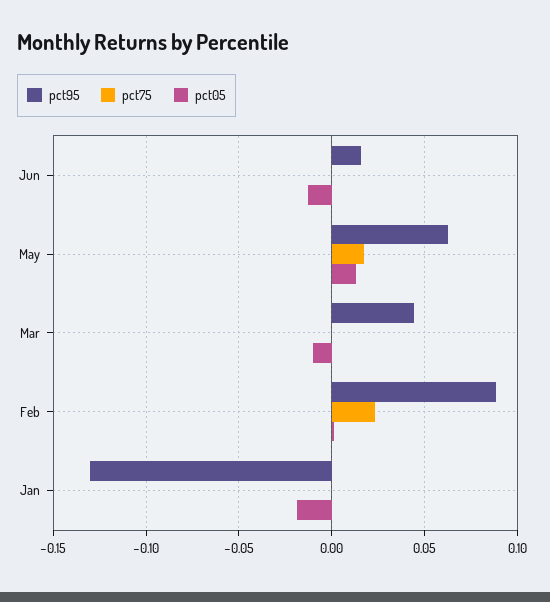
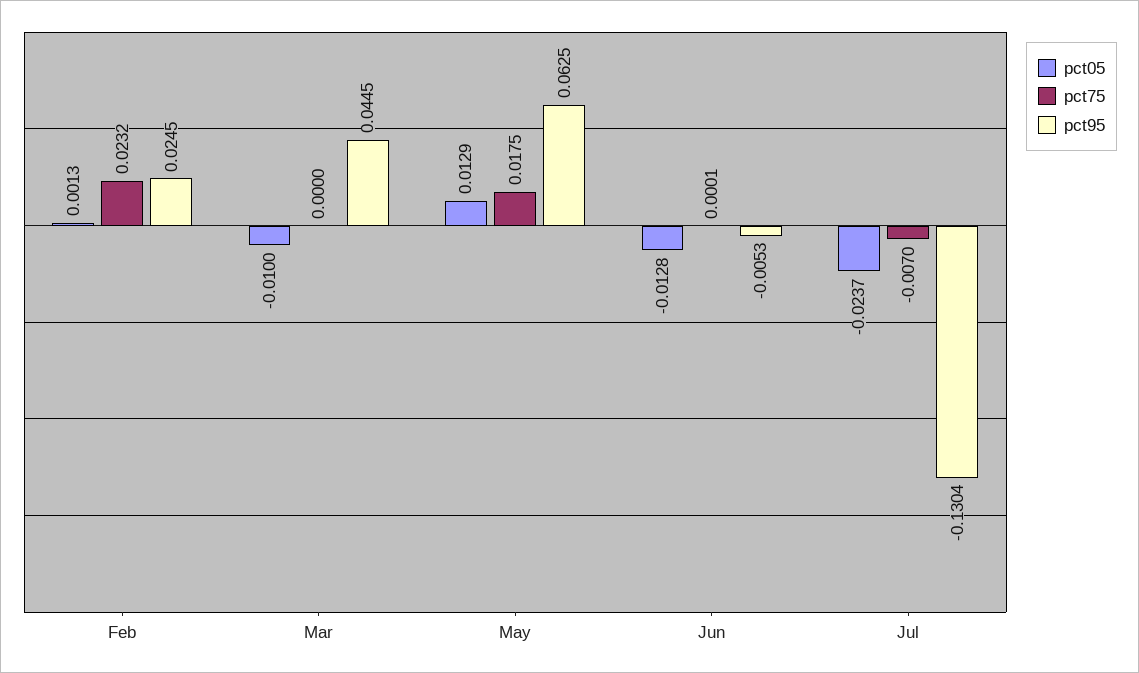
pct95, Jun: 0.015 -> -0.0053
pct95, Feb: 0.09 -> 0.0245
pct95, Jan: -0.13 -> none
pct75, Jan: 0 -> none
pct05, Jan: -0.02 -> none
pct05, Jul: none -> -0.0237
pct75, Jul: none -> -0.007
pct95, Jul: none -> -0.1304

